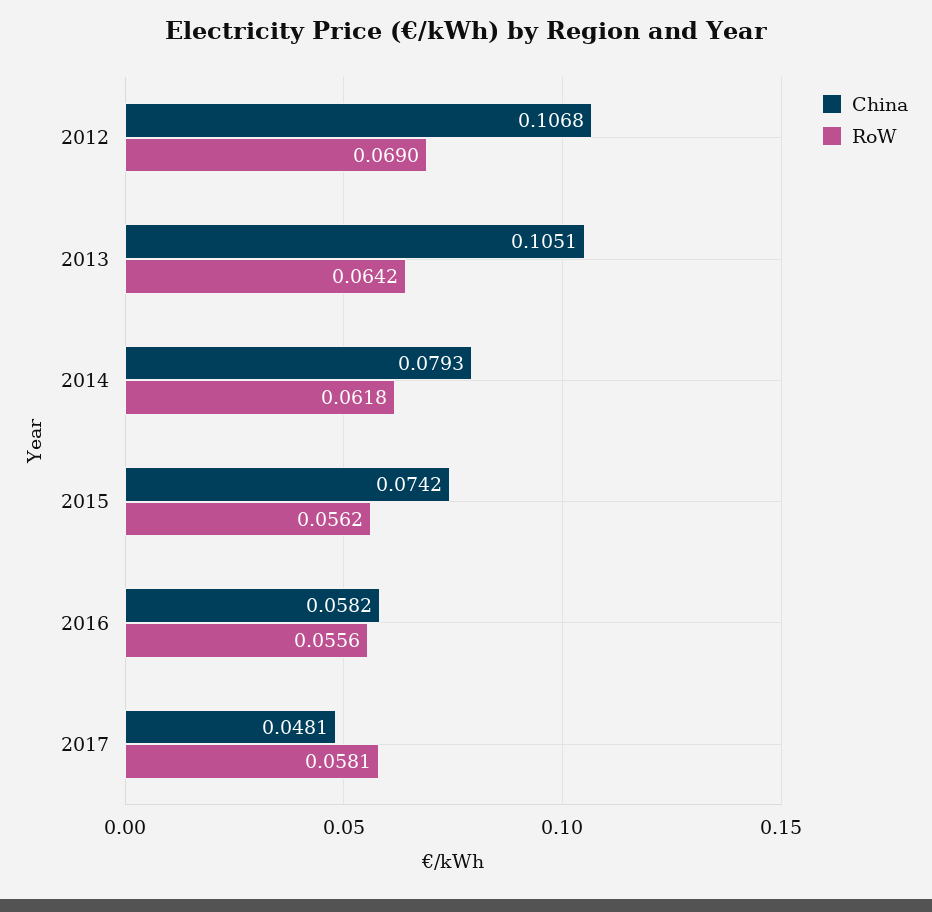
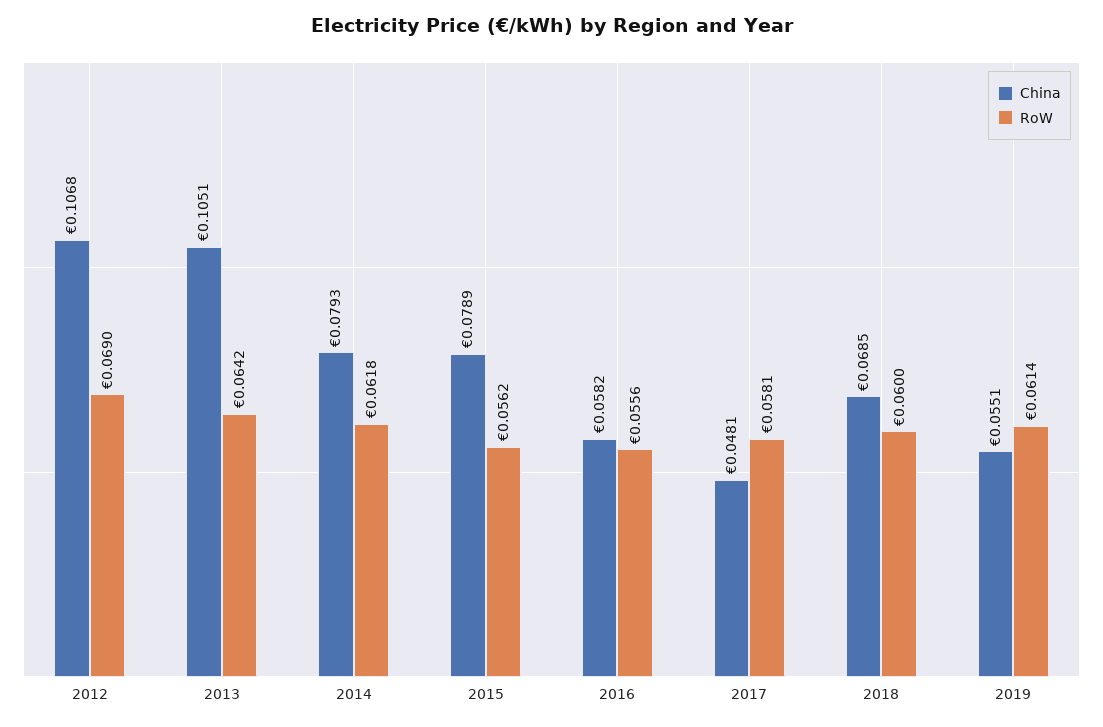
China, 2015: 0.0742 -> 0.0789
China, 2018: none -> 0.0685
RoW, 2018: none -> 0.06
China, 2019: none -> 0.0551
RoW, 2019: none -> 0.0614

